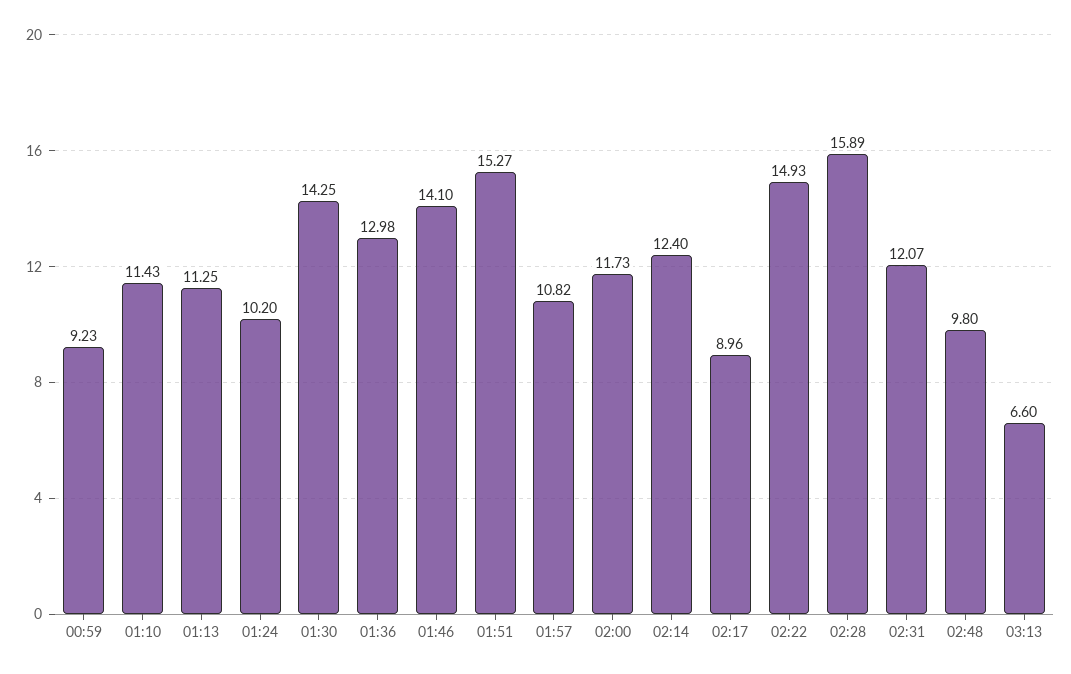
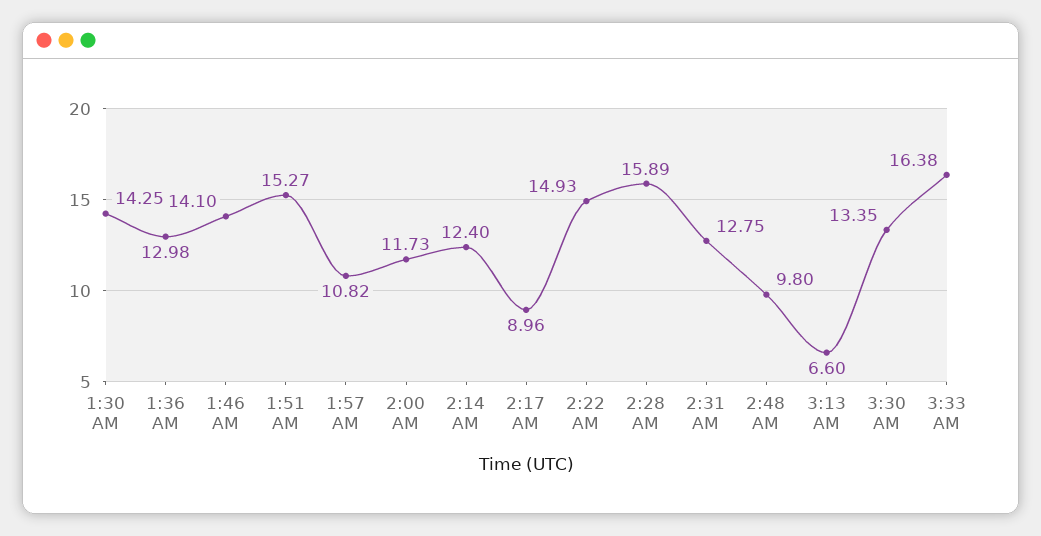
00:59: 9.23 -> none
01:10: 11.43 -> none
01:13: 11.25 -> none
01:24: 10.2 -> none
02:31: 12.07 -> 12.75
3:30 AM: none -> 13.35
3:33 AM: none -> 16.38

